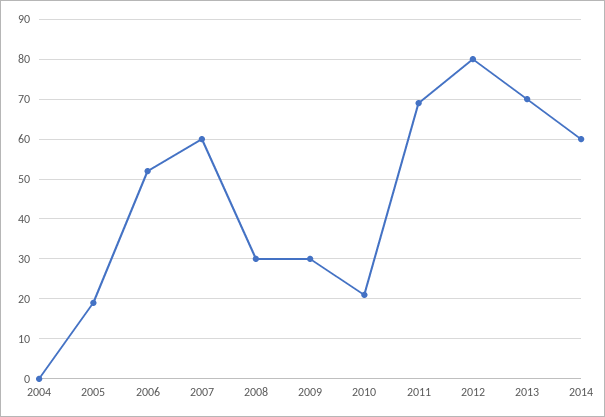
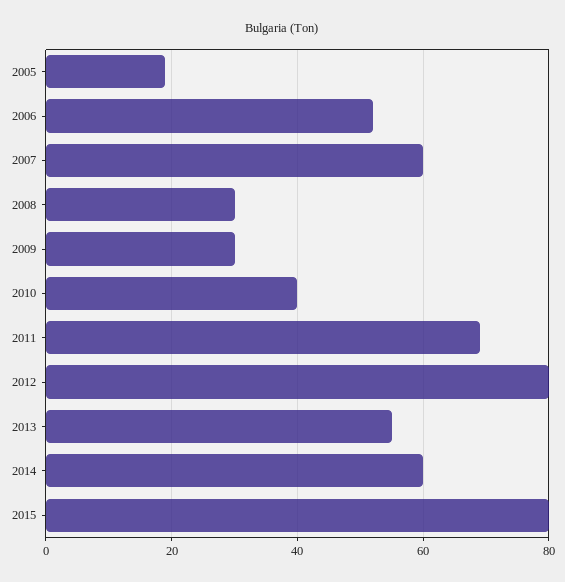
2004: 0 -> none
2010: 20 -> 40
2013: 70 -> 55
2015: none -> 80

